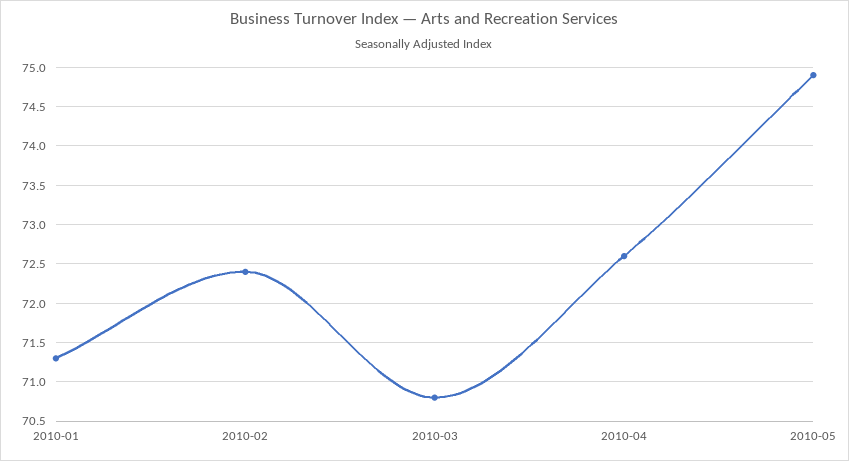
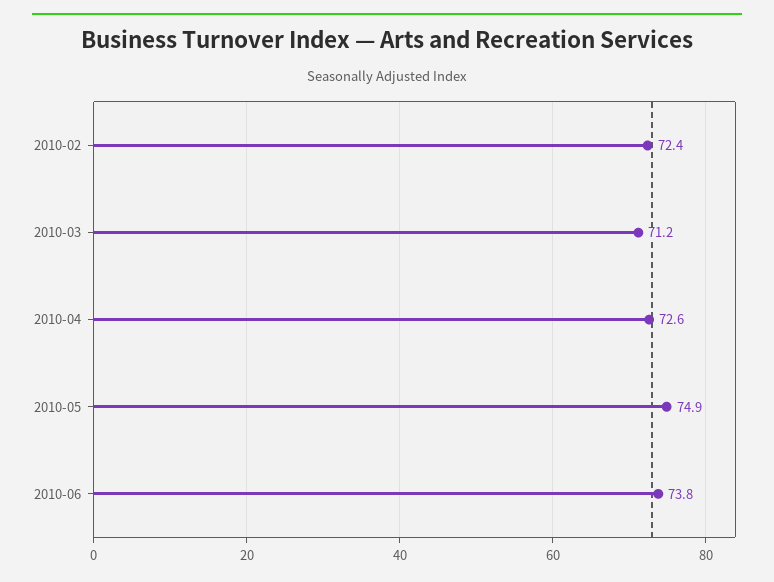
2010-01: 71.3 -> none
2010-03: 70.8 -> 71.2
2010-06: none -> 73.8

